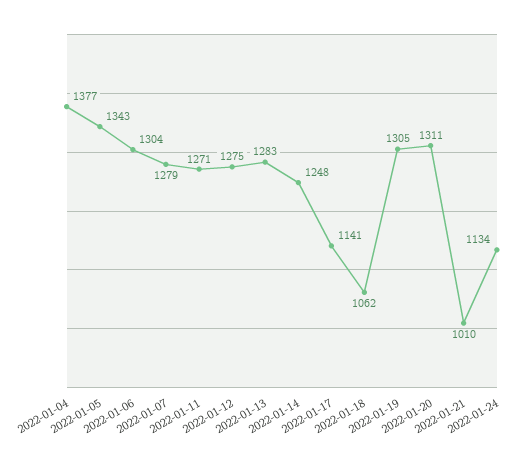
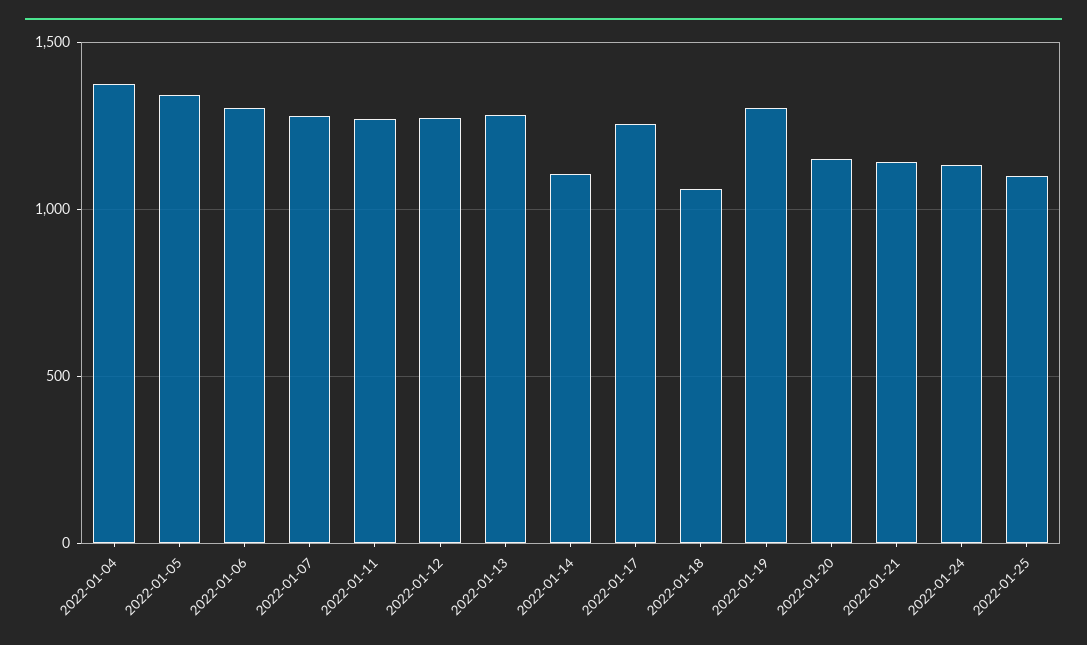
2022-01-14: 1248 -> 1100
2022-01-17: 1141 -> 1250
2022-01-20: 1311 -> 1150
2022-01-21: 1010 -> 1150
2022-01-25: none -> 1100

